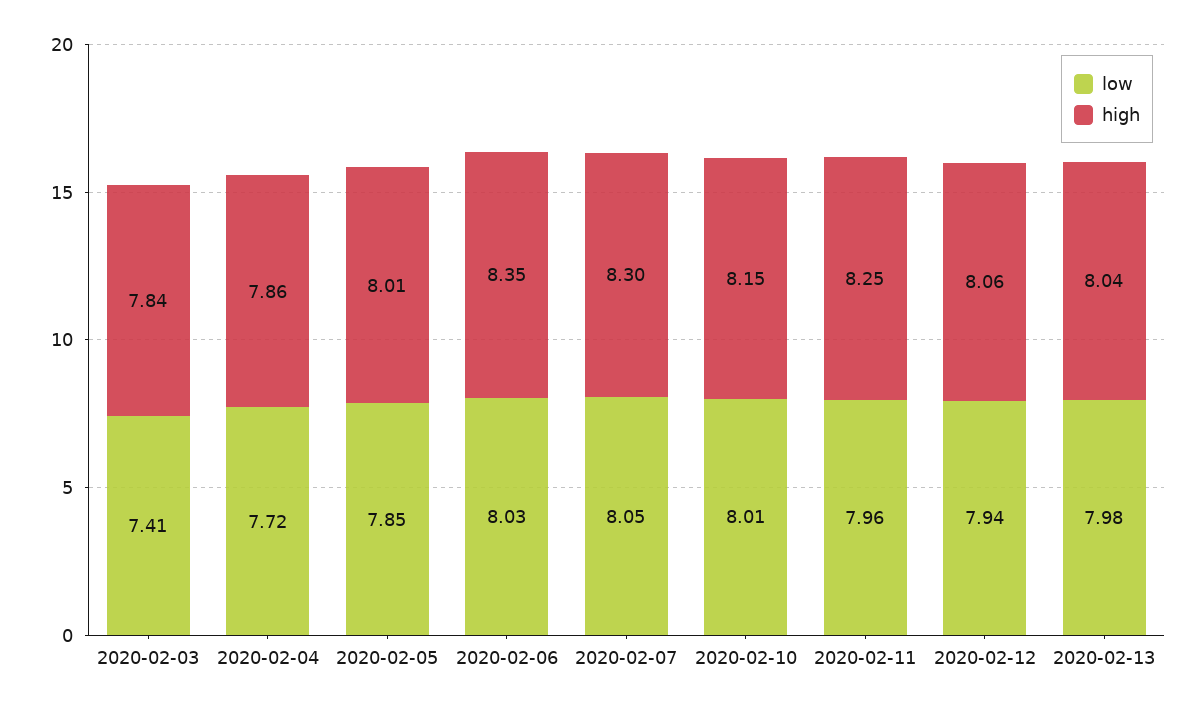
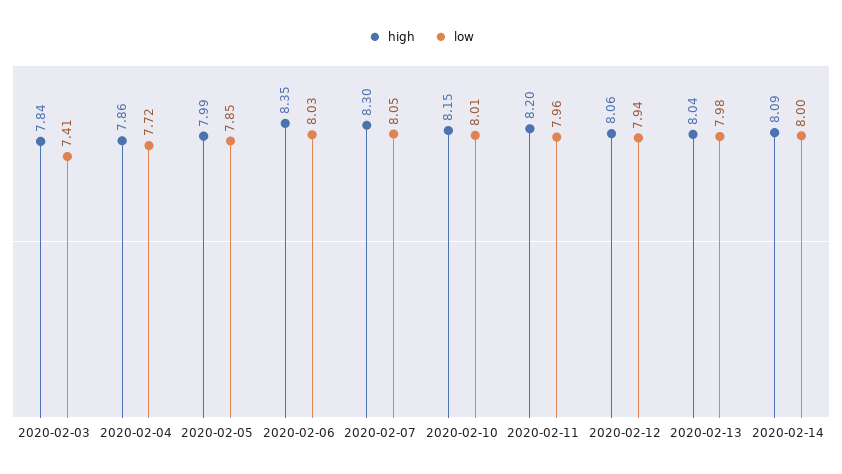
high, 2020-02-05: 8.01 -> 7.99
high, 2020-02-11: 8.25 -> 8.2
high, 2020-02-14: none -> 8.09
low, 2020-02-14: none -> 8

